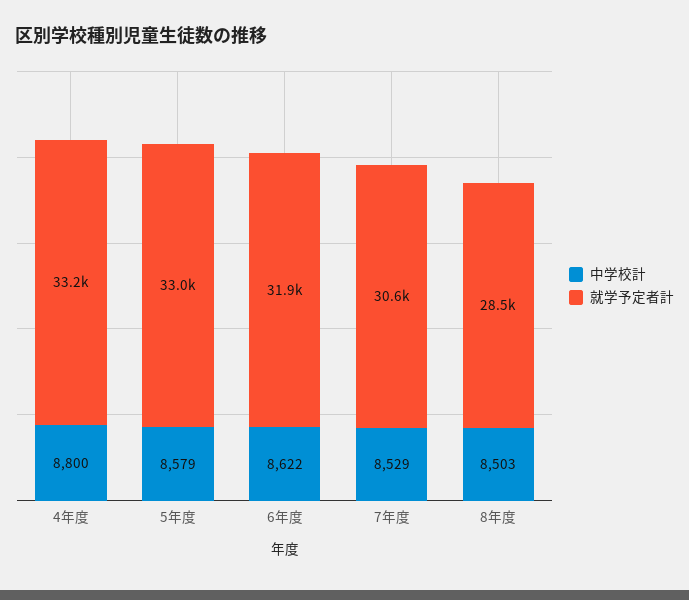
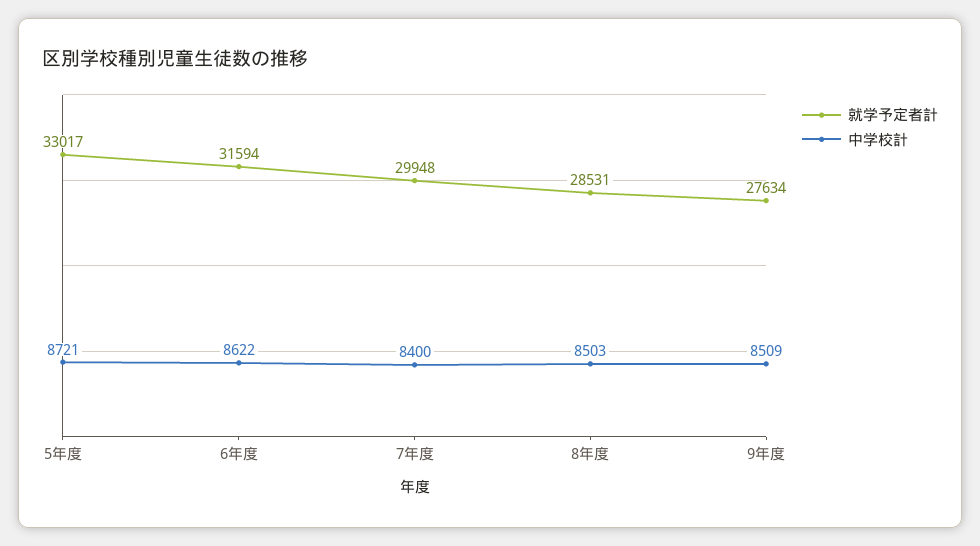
中学校計, 4年度: 8800 -> none
就学予定者計, 4年度: 33200 -> none
中学校計, 5年度: 8579 -> 8721
就学予定者計, 6年度: 31900 -> 31594
中学校計, 7年度: 8529 -> 8400
就学予定者計, 7年度: 30600 -> 29948
就学予定者計, 9年度: none -> 27634
中学校計, 9年度: none -> 8509

